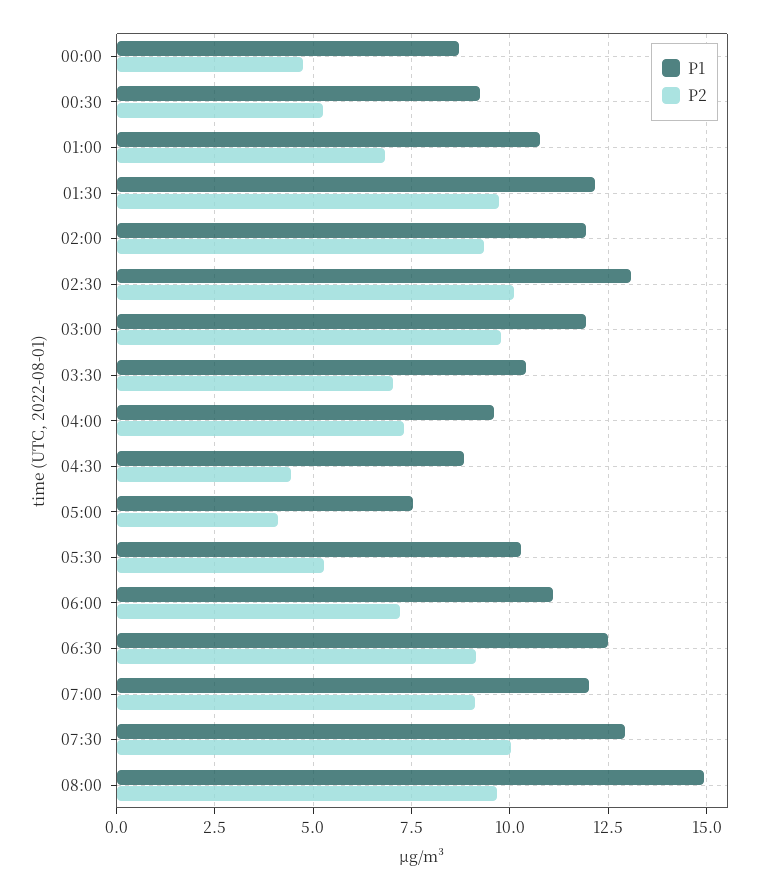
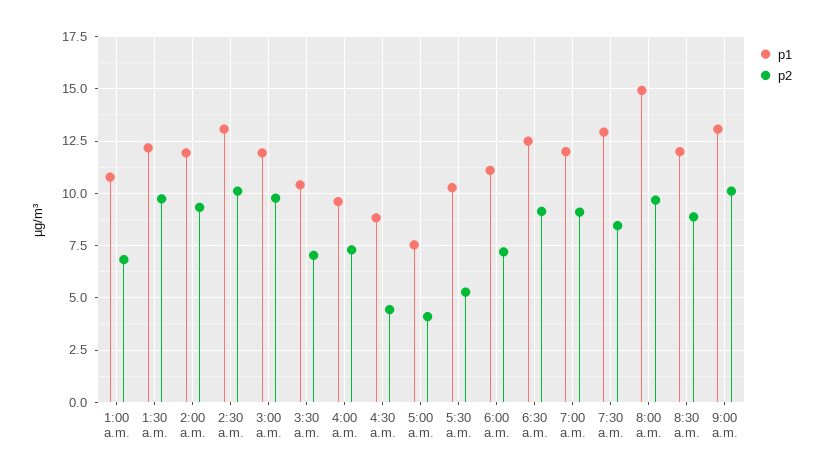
P1, 00:00: 8.75 -> none
P2, 00:00: 4.75 -> none
P1, 00:30: 9.25 -> none
P2, 00:30: 5.25 -> none
P2, 07:30: 10 -> 8.5
P1, 8:30 a.m.: none -> 12
P2, 8:30 a.m.: none -> 9
P1, 9:00 a.m.: none -> 13
P2, 9:00 a.m.: none -> 10

